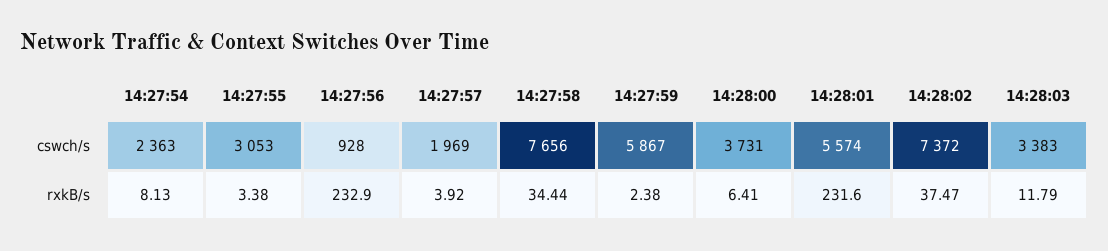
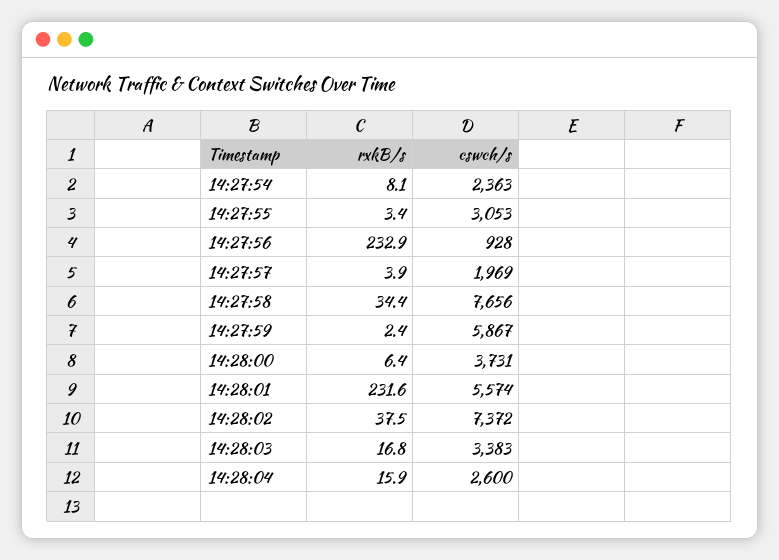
14:28:03, rxkB/s: 11.79 -> 16.8
14:28:04, rxkB/s: none -> 15.9
14:28:04, cswch/s: none -> 2600

